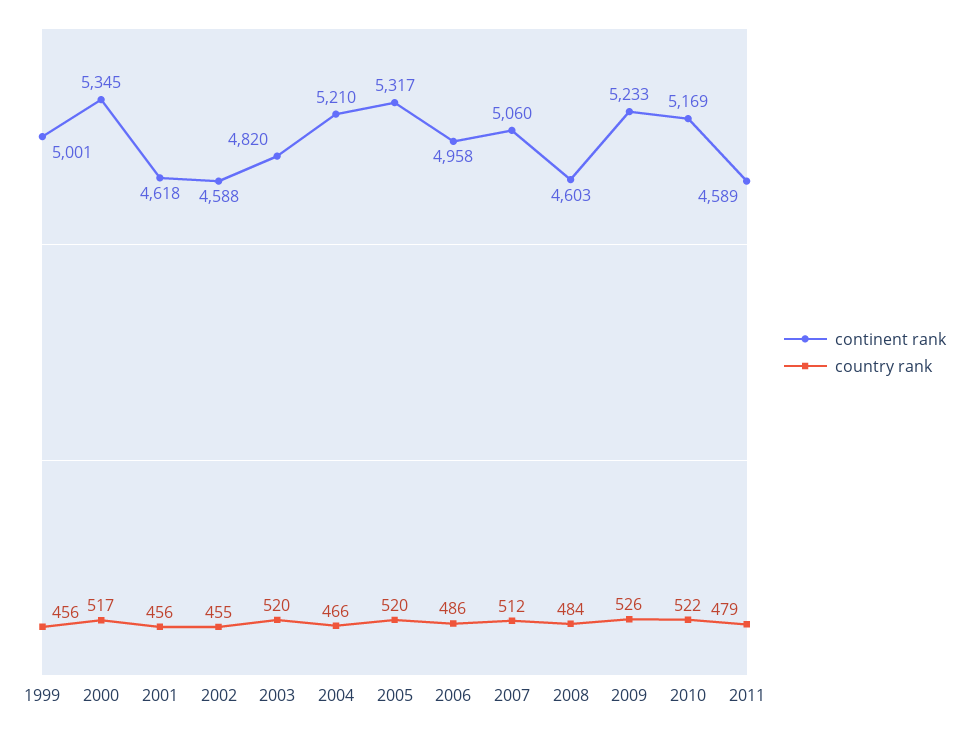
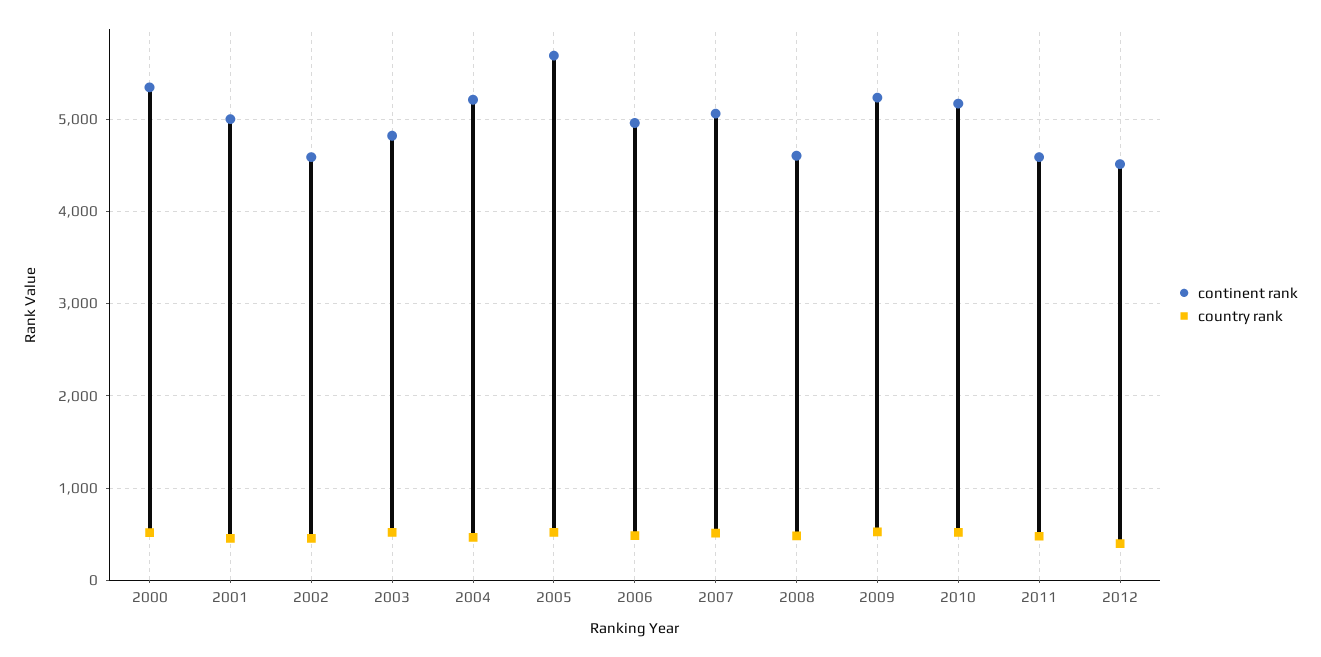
continent rank, 1999: 5001 -> none
country rank, 1999: 456 -> none
continent rank, 2001: 4618 -> 5000
continent rank, 2005: 5317 -> 5700
continent rank, 2012: none -> 4500
country rank, 2012: none -> 400

